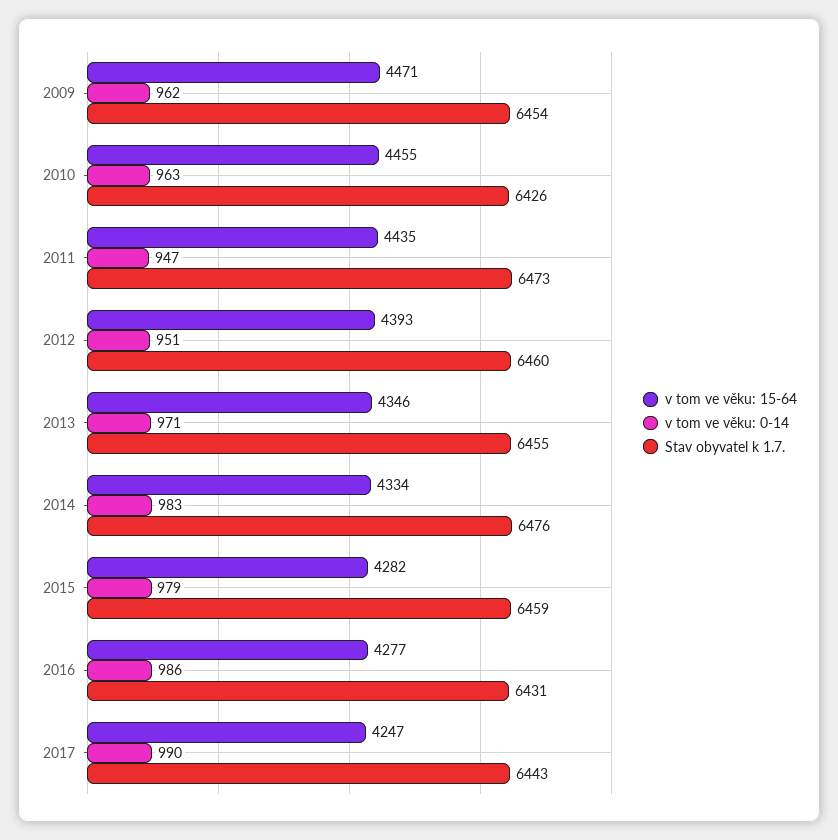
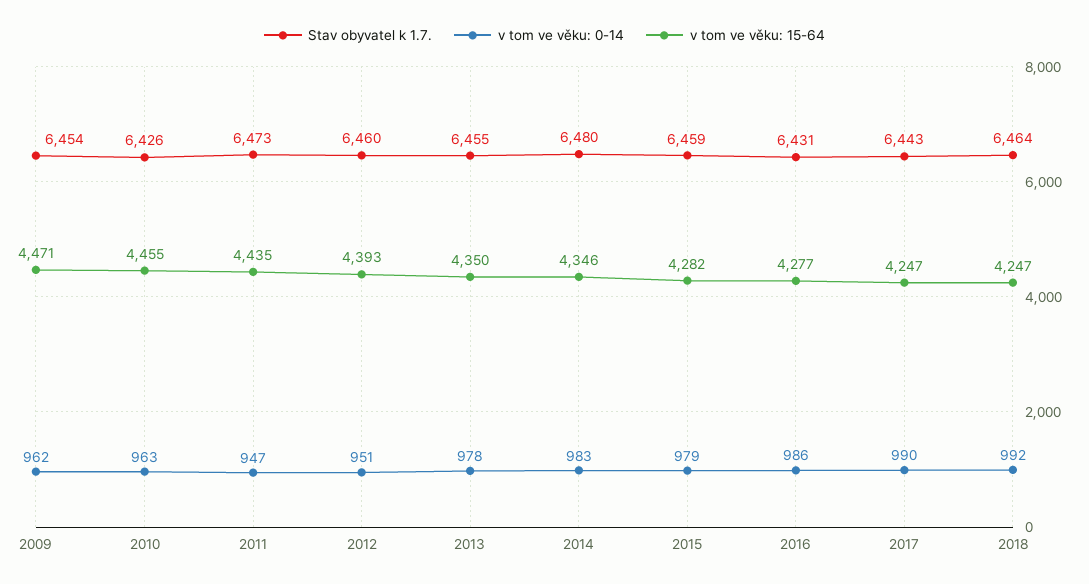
v tom ve věku: 15-64, 2013: 4346 -> 4350
v tom ve věku: 0-14, 2013: 971 -> 978
v tom ve věku: 15-64, 2014: 4334 -> 4346
Stav obyvatel k 1.7., 2014: 6476 -> 6480
Stav obyvatel k 1.7., 2018: none -> 6464
v tom ve věku: 0-14, 2018: none -> 992
v tom ve věku: 15-64, 2018: none -> 4247

